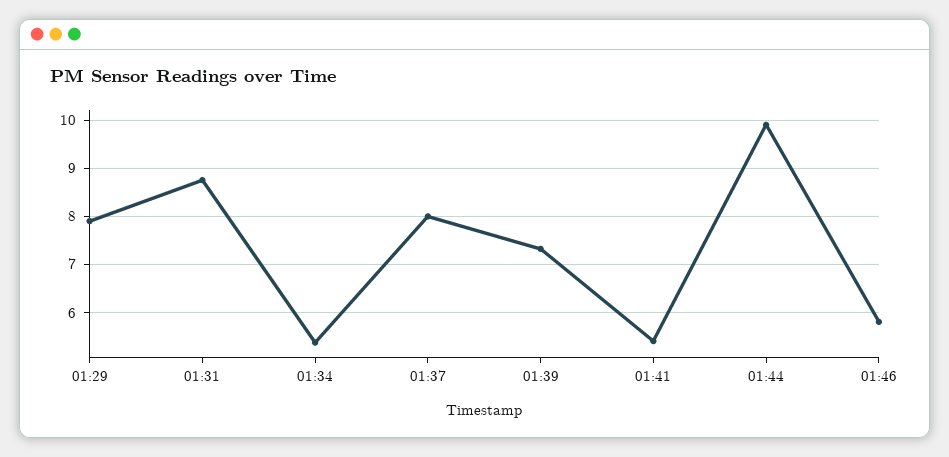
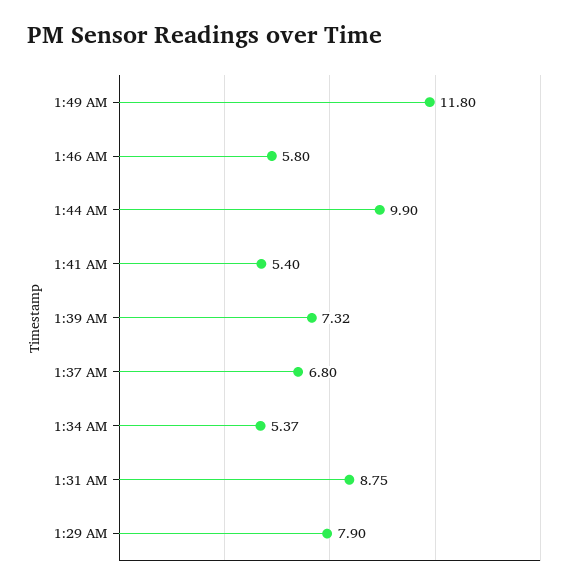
01:37: 8 -> 6.8
1:49 AM: none -> 11.8

